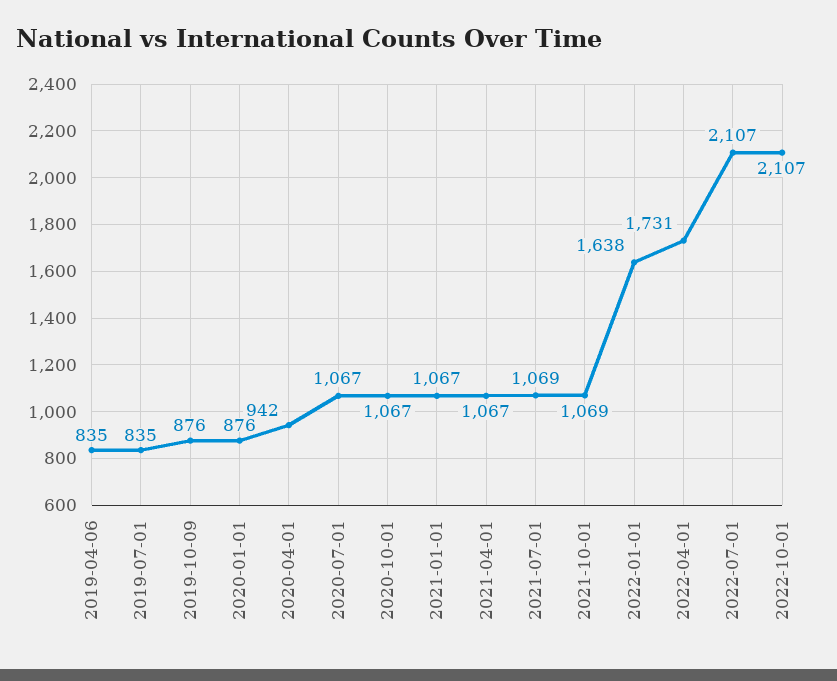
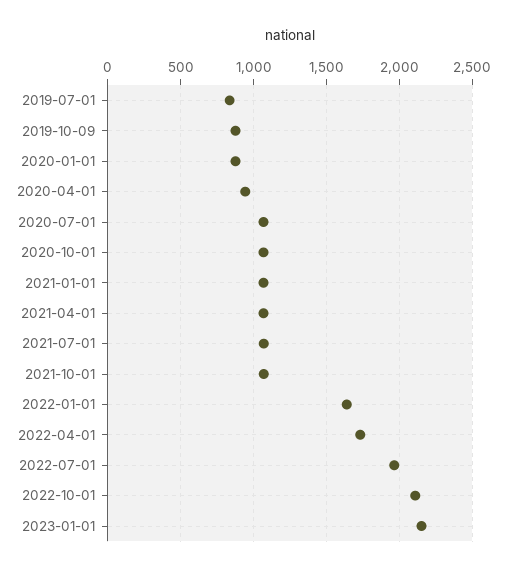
2019-04-06: 835 -> none
2022-07-01: 2107 -> 1950
2023-01-01: none -> 2150

